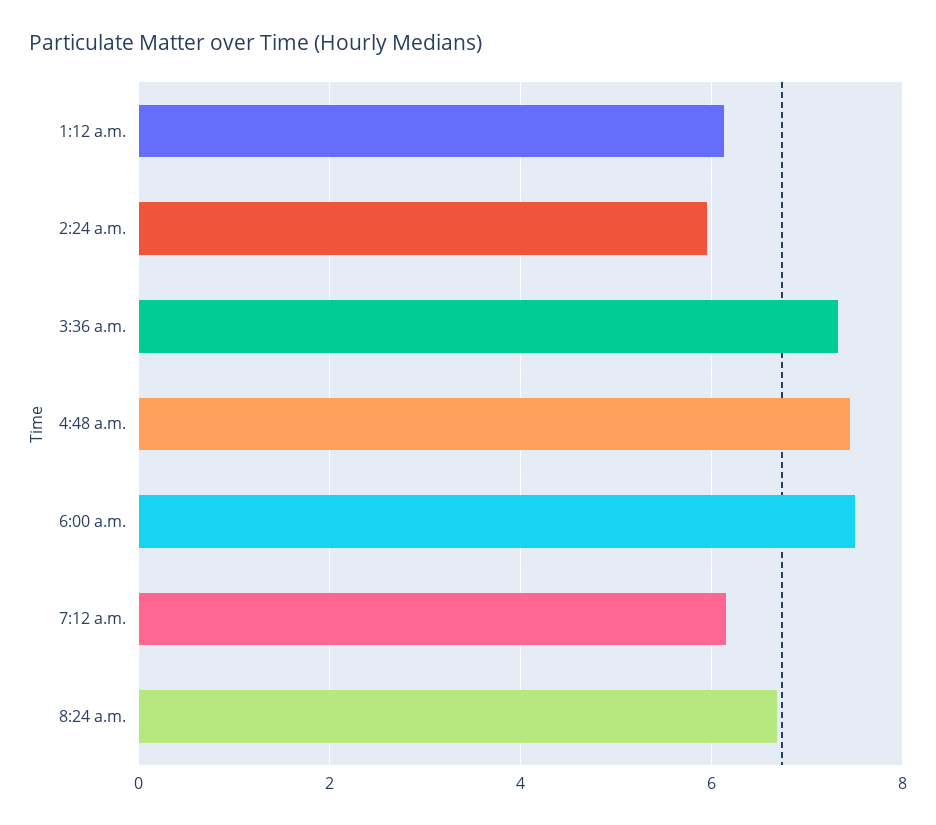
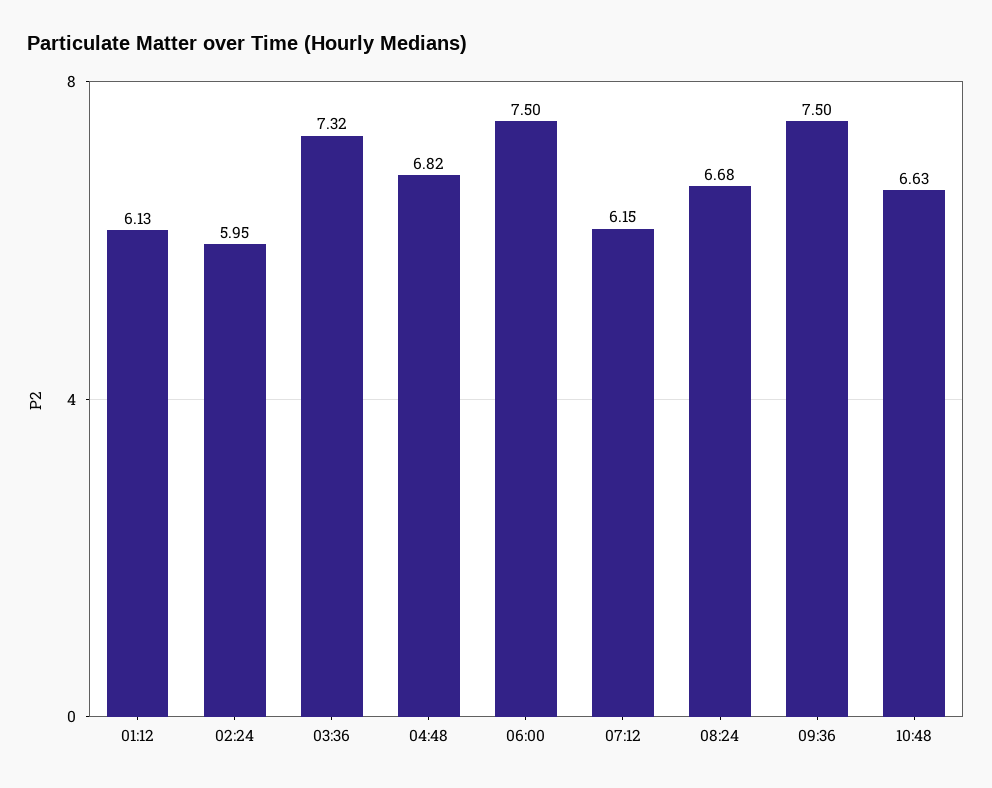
4:48 a.m.: 7.4 -> 6.82
09:36: none -> 7.5
10:48: none -> 6.63

